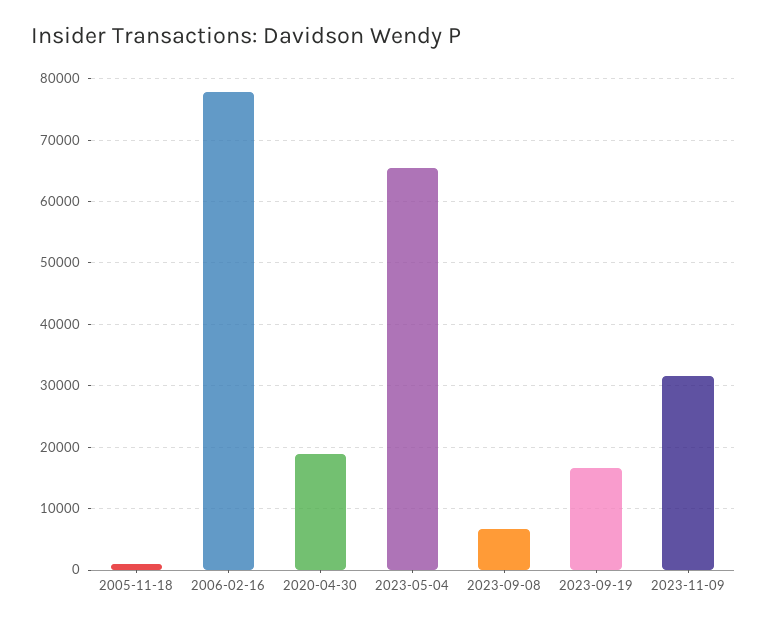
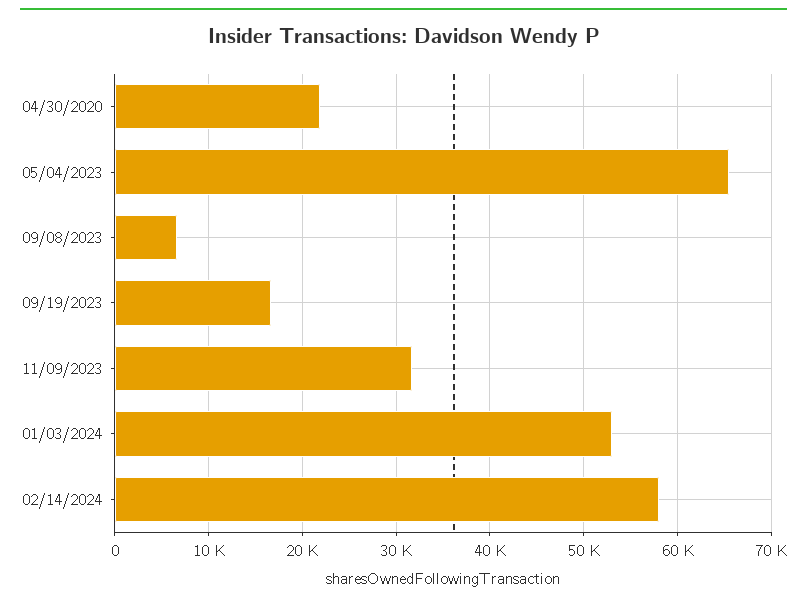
2005-11-18: 1000 -> none
2006-02-16: 78000 -> none
2020-04-30: 19000 -> 22000
01/03/2024: none -> 53000
02/14/2024: none -> 58000

